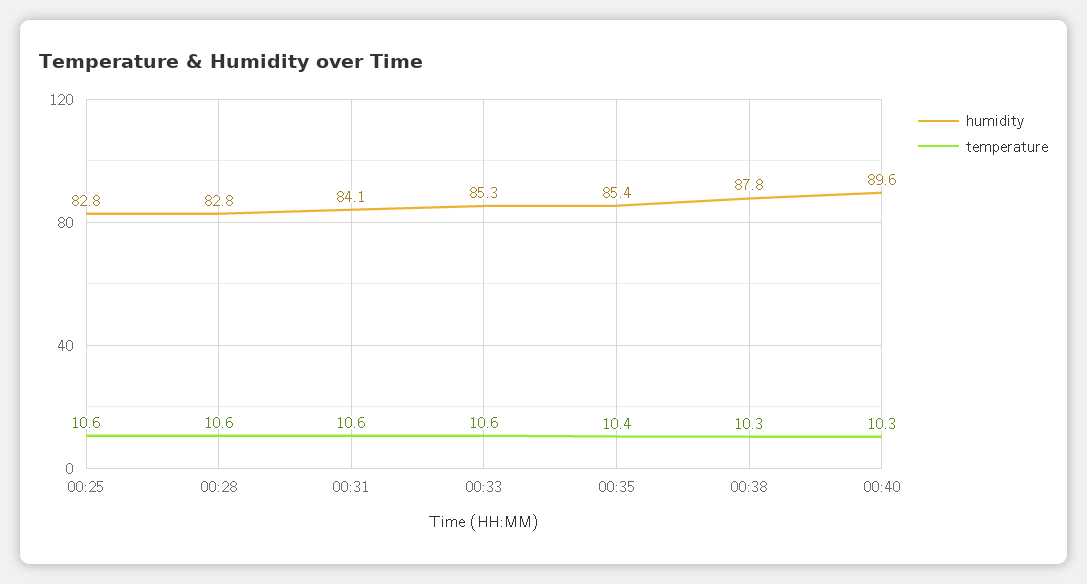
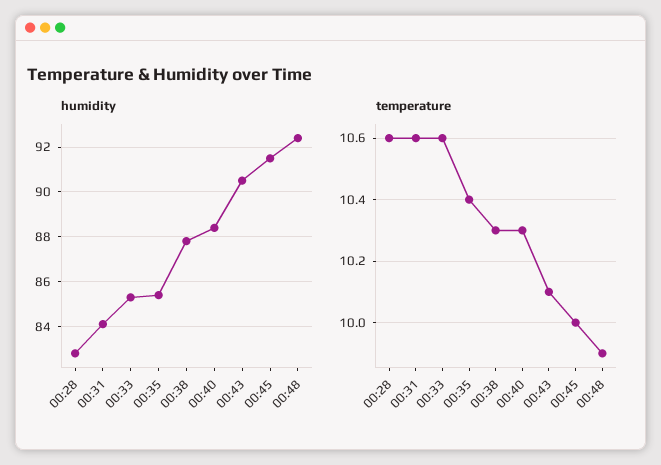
humidity, 00:25: 82.8 -> none
temperature, 00:25: 10.6 -> none
humidity, 00:40: 89.6 -> 88.5
humidity, 00:43: none -> 90.5
humidity, 00:45: none -> 91.5
humidity, 00:48: none -> 92.5
temperature, 00:43: none -> 10.1
temperature, 00:45: none -> 10
temperature, 00:48: none -> 9.9

